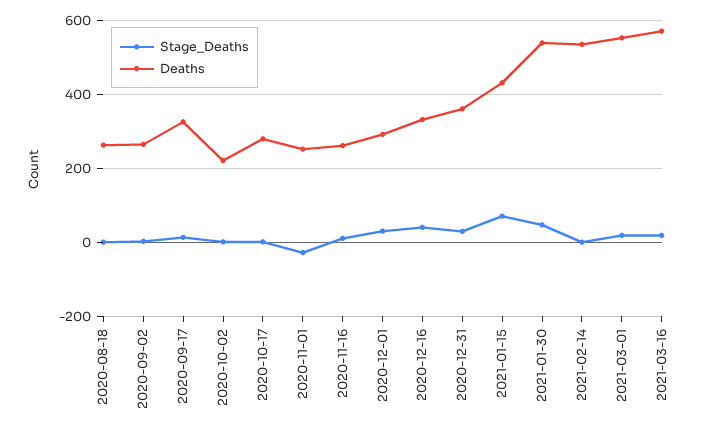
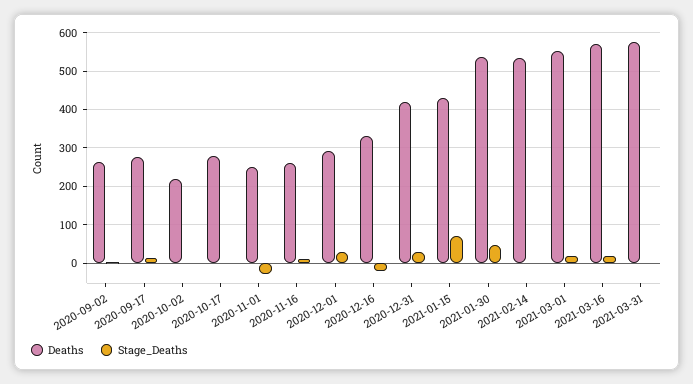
Stage_Deaths, 2020-08-18: 0 -> none
Deaths, 2020-08-18: 260 -> none
Deaths, 2020-09-17: 320 -> 280
Stage_Deaths, 2020-12-16: 40 -> -20
Deaths, 2020-12-31: 360 -> 420
Deaths, 2021-03-31: none -> 580
Stage_Deaths, 2021-03-31: none -> 0

